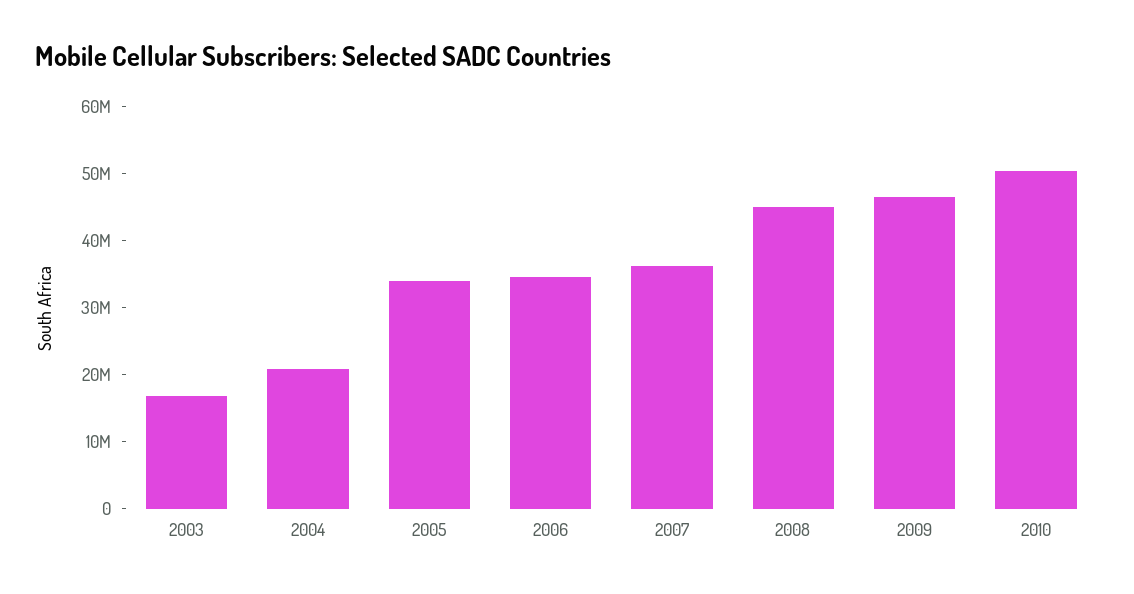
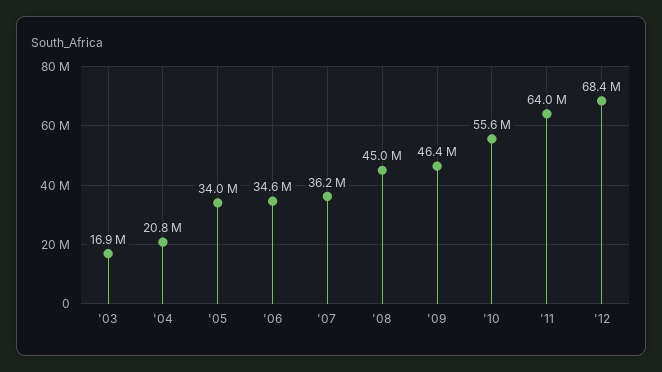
2010: 50000000 -> 55600000
'11: none -> 64000000
'12: none -> 68400000

